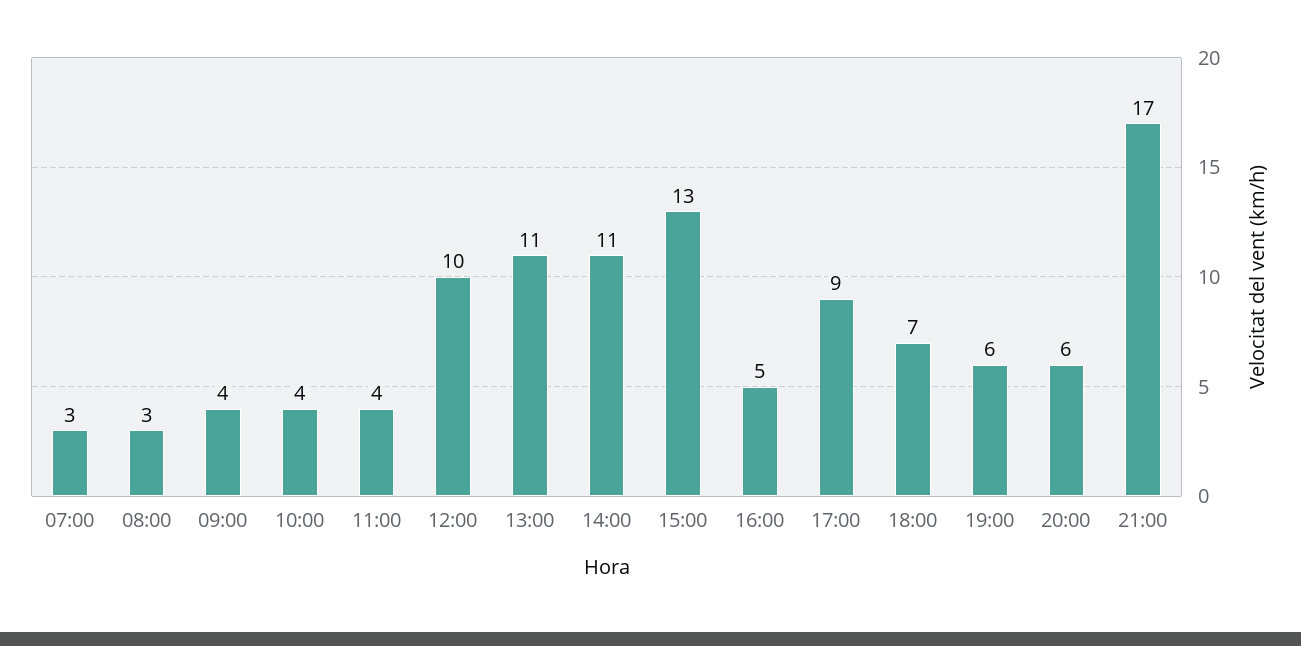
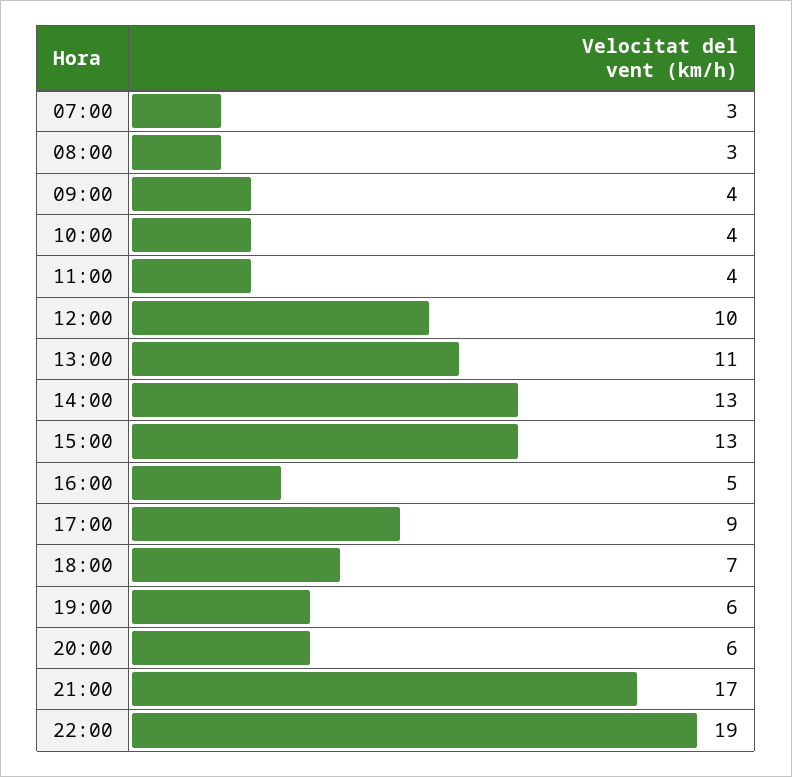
14:00: 11 -> 13
22:00: none -> 19

